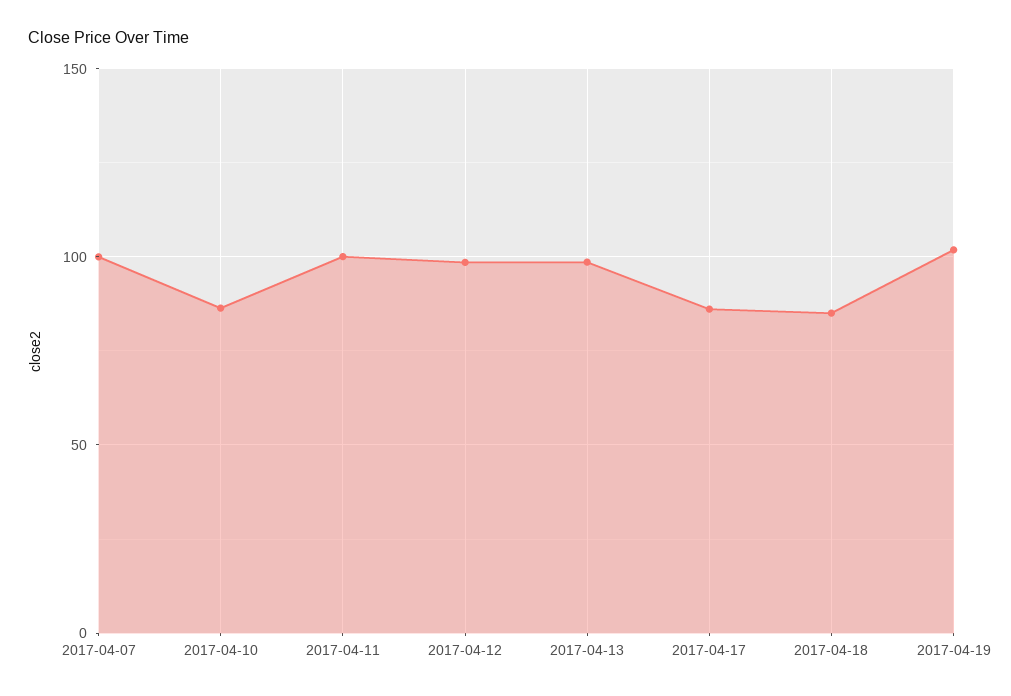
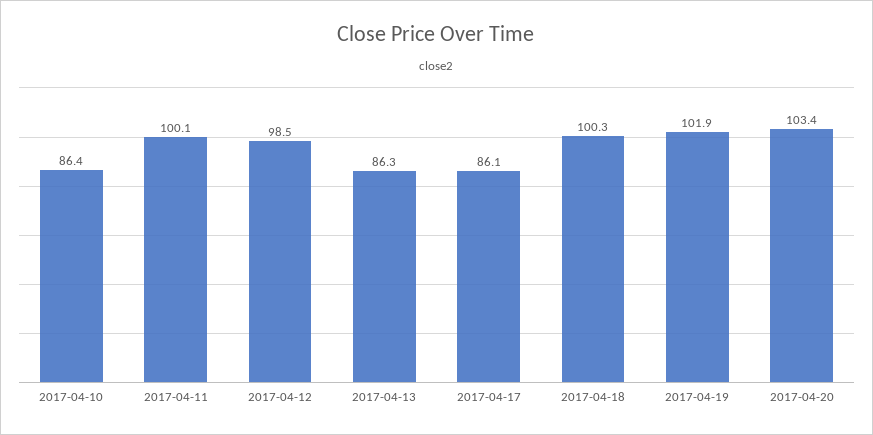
2017-04-07: 100 -> none
2017-04-13: 100 -> 86.3
2017-04-18: 85 -> 100.3
2017-04-20: none -> 103.4

